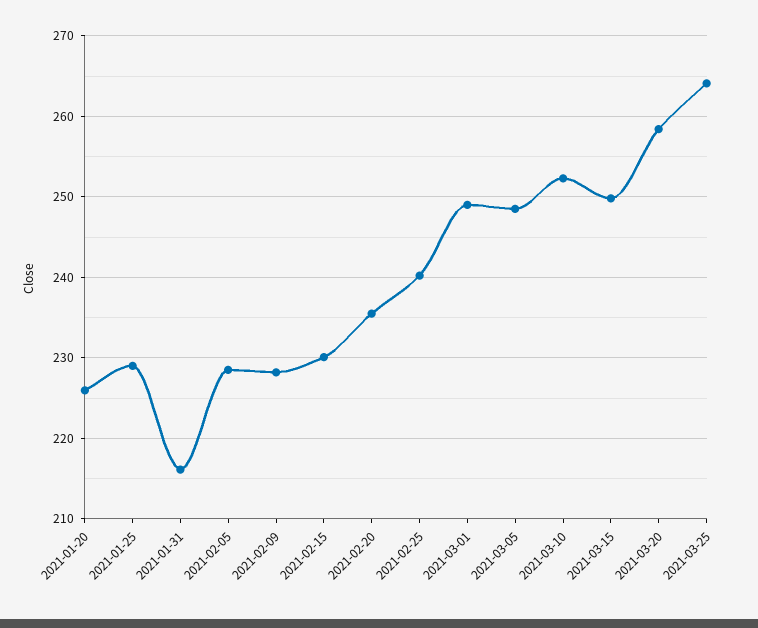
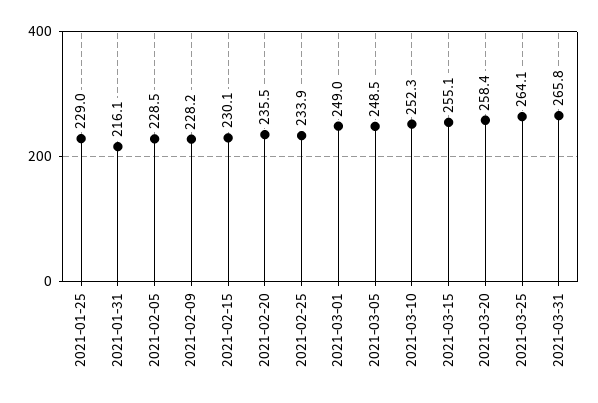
2021-01-20: 226 -> none
2021-02-25: 240 -> 233.9
2021-03-15: 250 -> 255.1
2021-03-31: none -> 265.8

